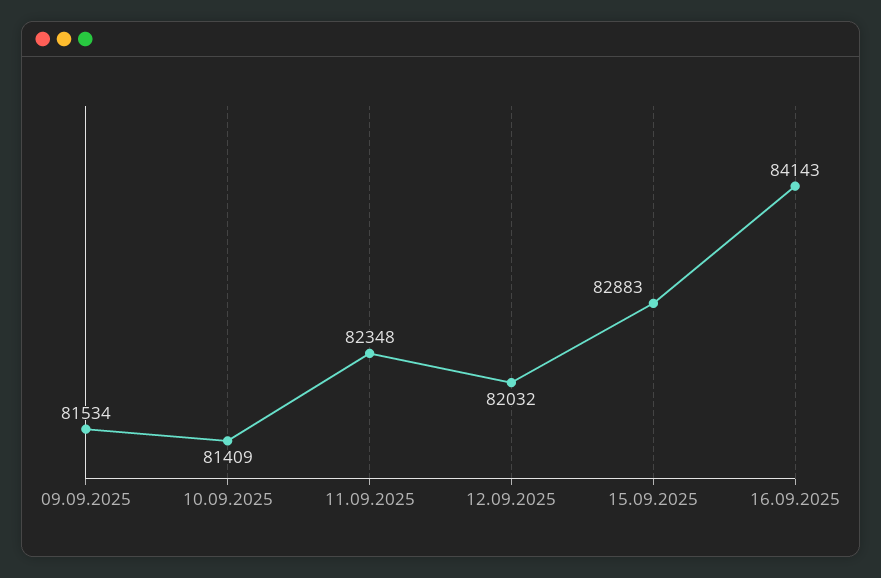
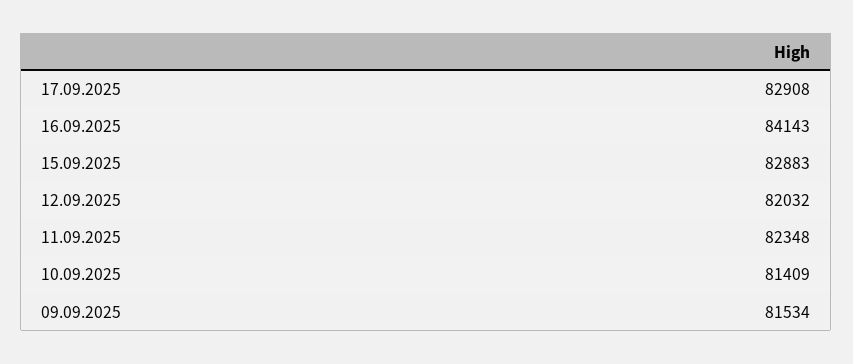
17.09.2025: none -> 82908

